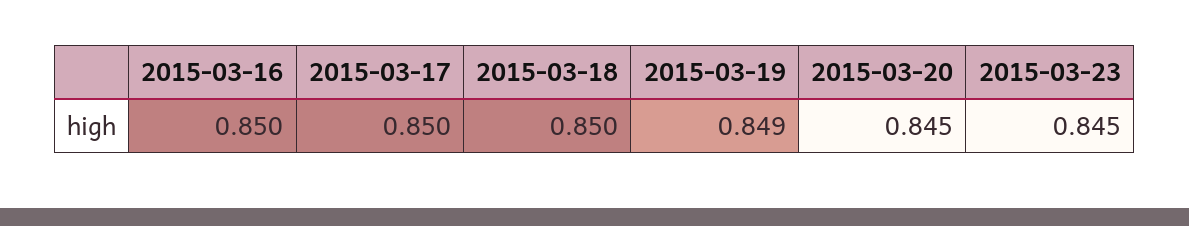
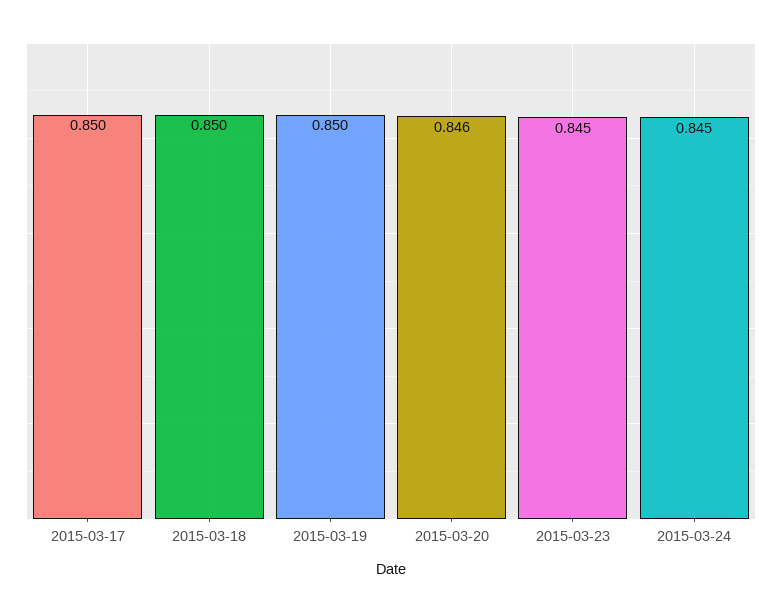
2015-03-16: 0.85 -> none
2015-03-19: 0.849 -> 0.85
2015-03-20: 0.845 -> 0.846
2015-03-24: none -> 0.845

